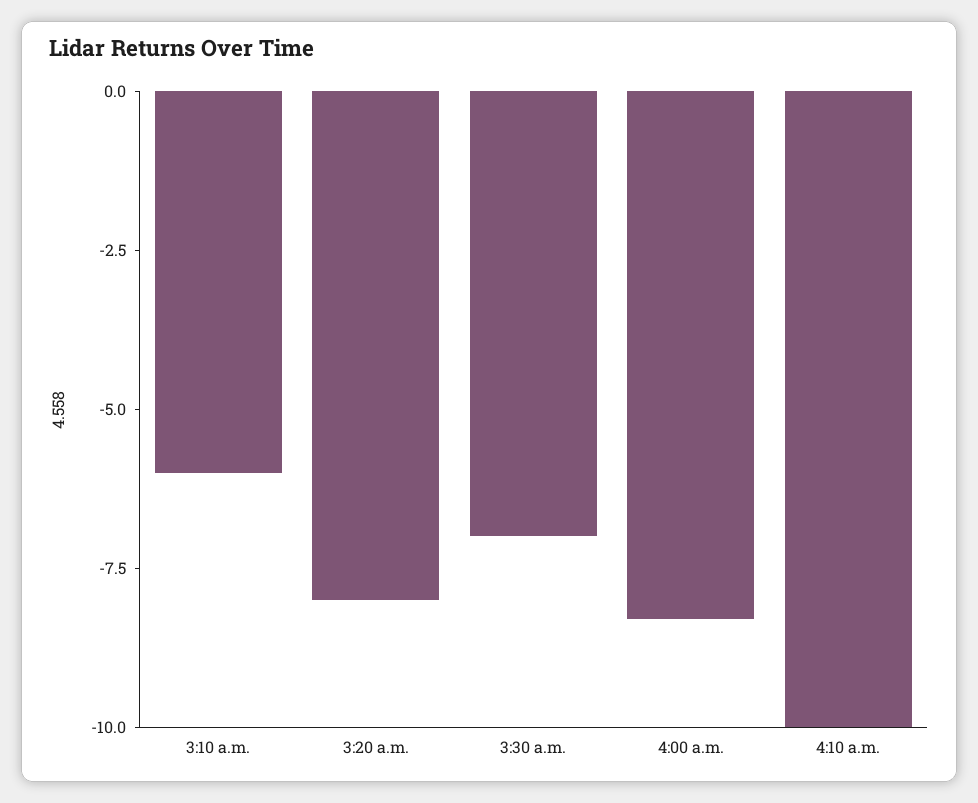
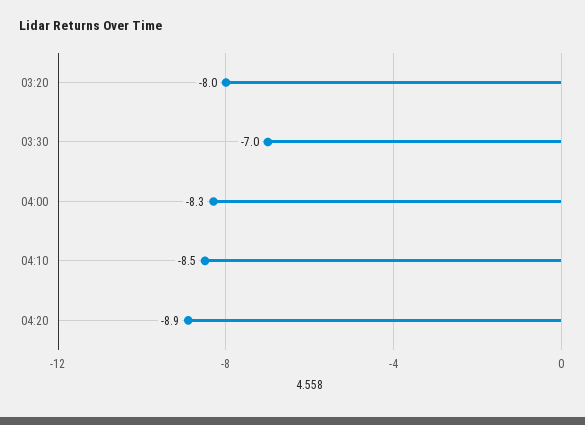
3:10 a.m.: -6 -> none
4:10 a.m.: -10 -> -8.5
04:20: none -> -8.9

